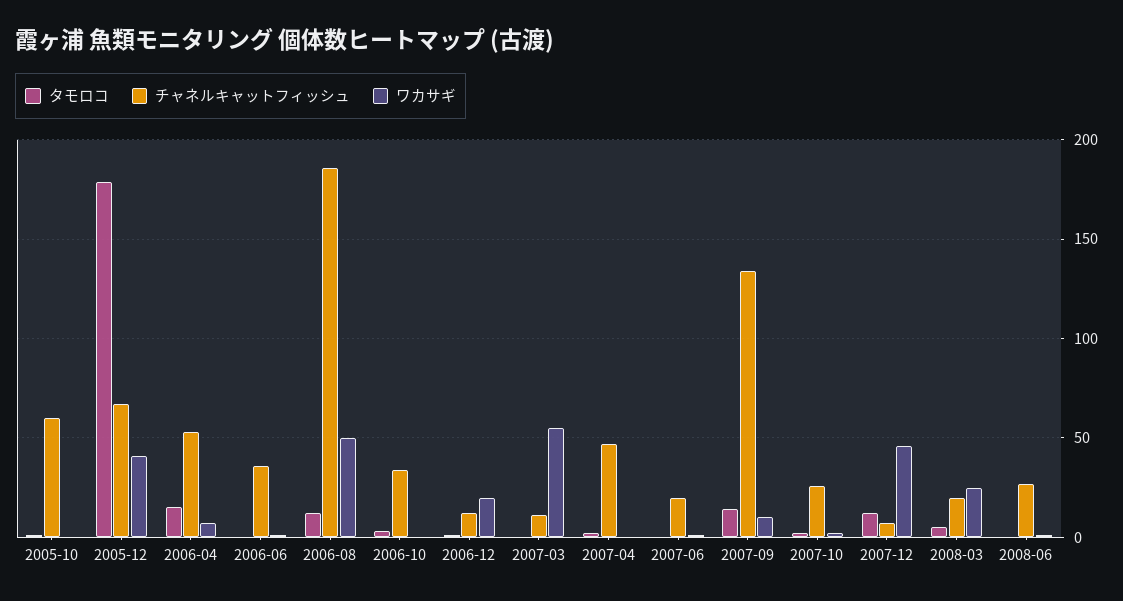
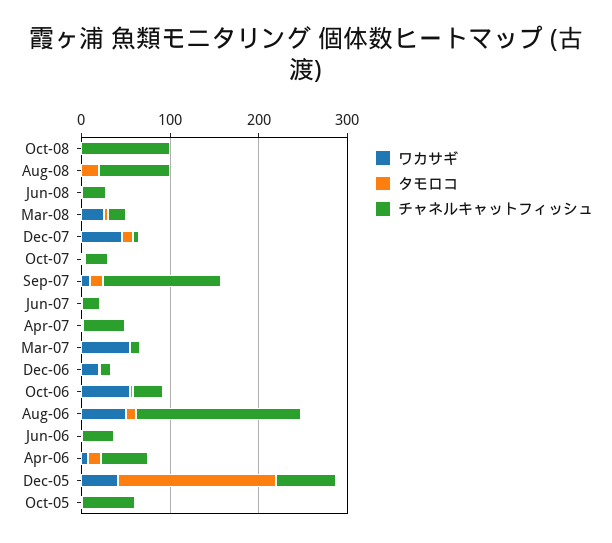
ワカサギ, 2006-10: 0 -> 60
ワカサギ, Oct-08: none -> 0
タモロコ, Oct-08: none -> 0
チャネルキャットフィッシュ, Oct-08: none -> 100
ワカサギ, Aug-08: none -> 0
タモロコ, Aug-08: none -> 20
チャネルキャットフィッシュ, Aug-08: none -> 80

